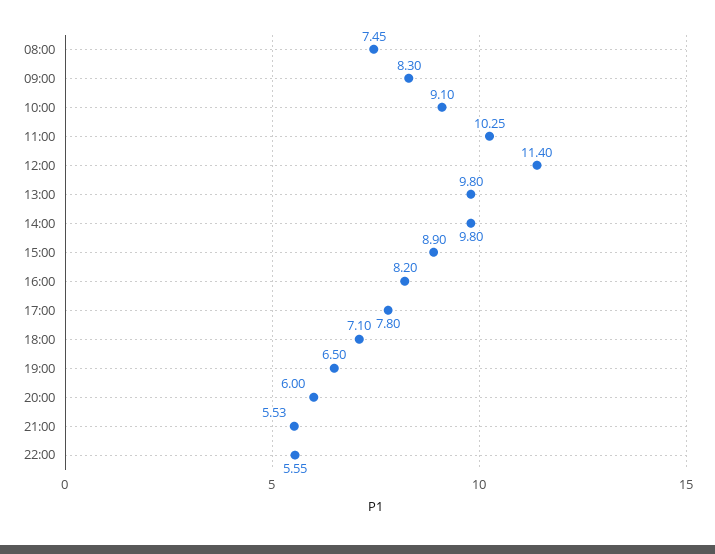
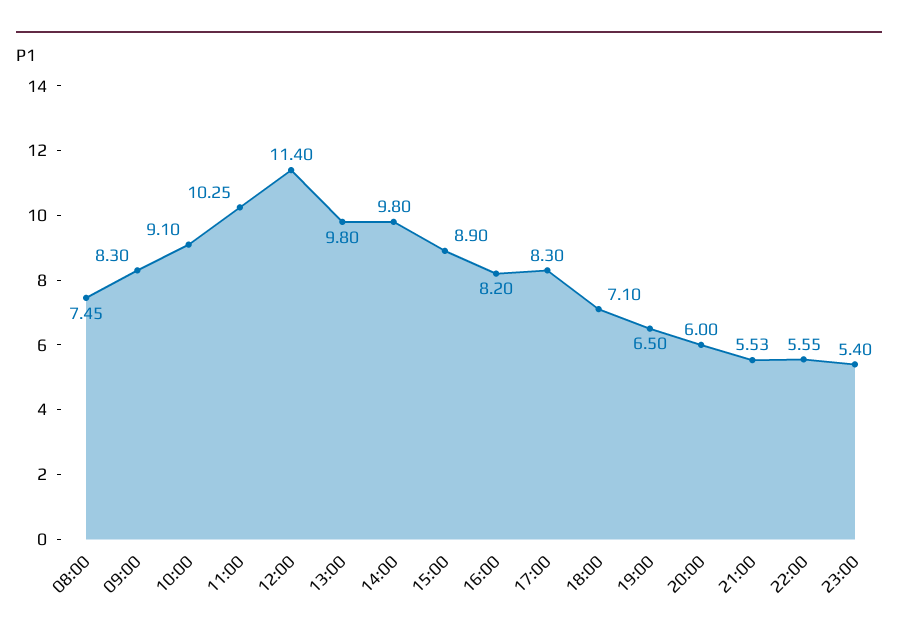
17:00: 7.8 -> 8.3
23:00: none -> 5.4

